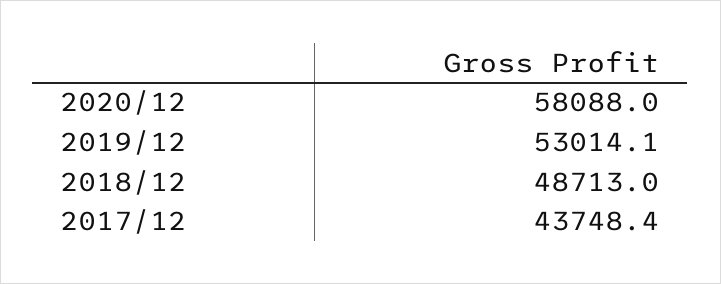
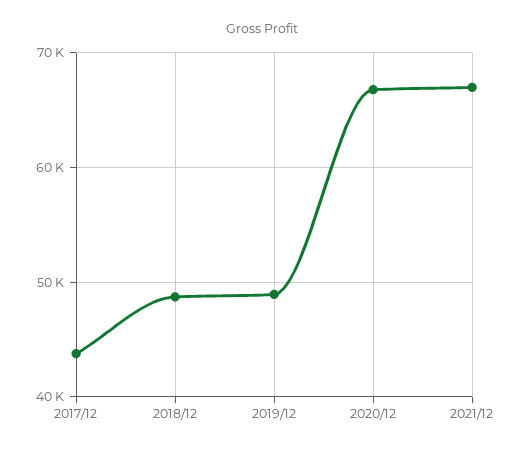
2020/12: 58088 -> 67000
2019/12: 53014.1 -> 49000
2021/12: none -> 67000

